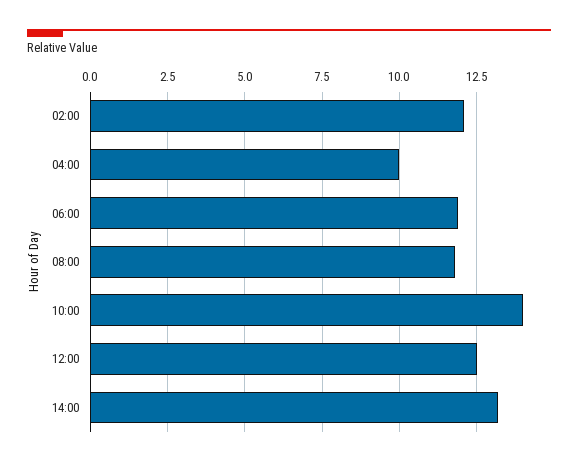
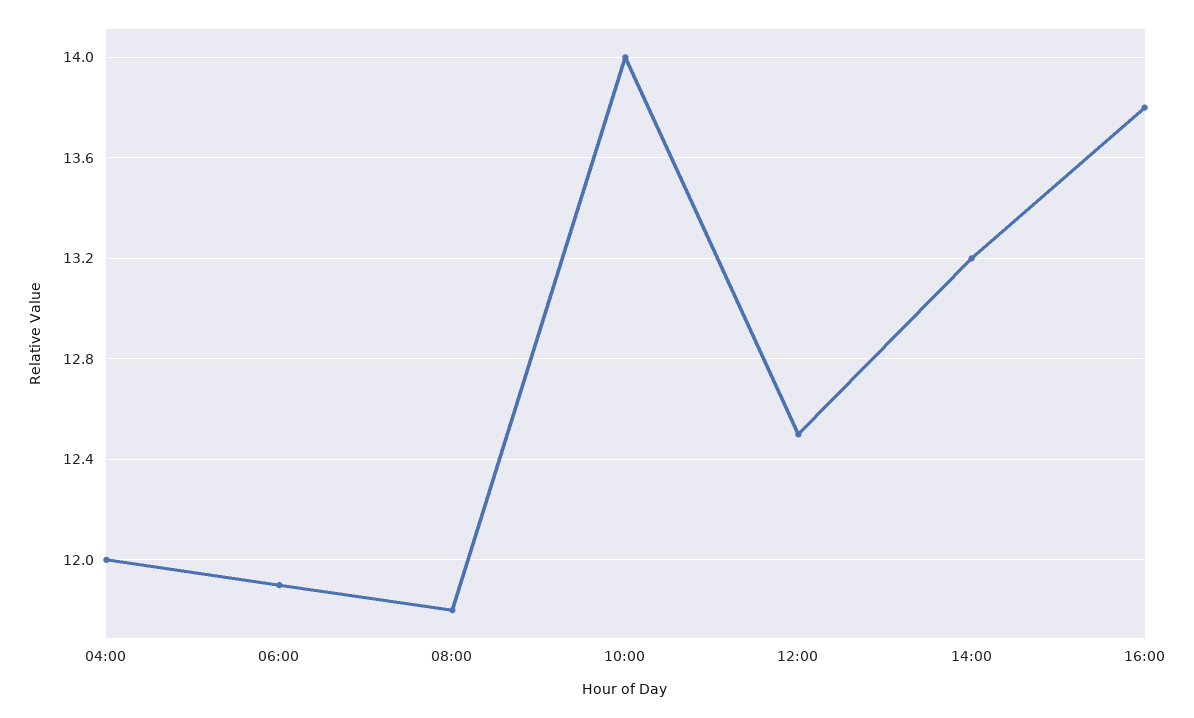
02:00: 12 -> none
04:00: 10 -> 12
16:00: none -> 13.8

